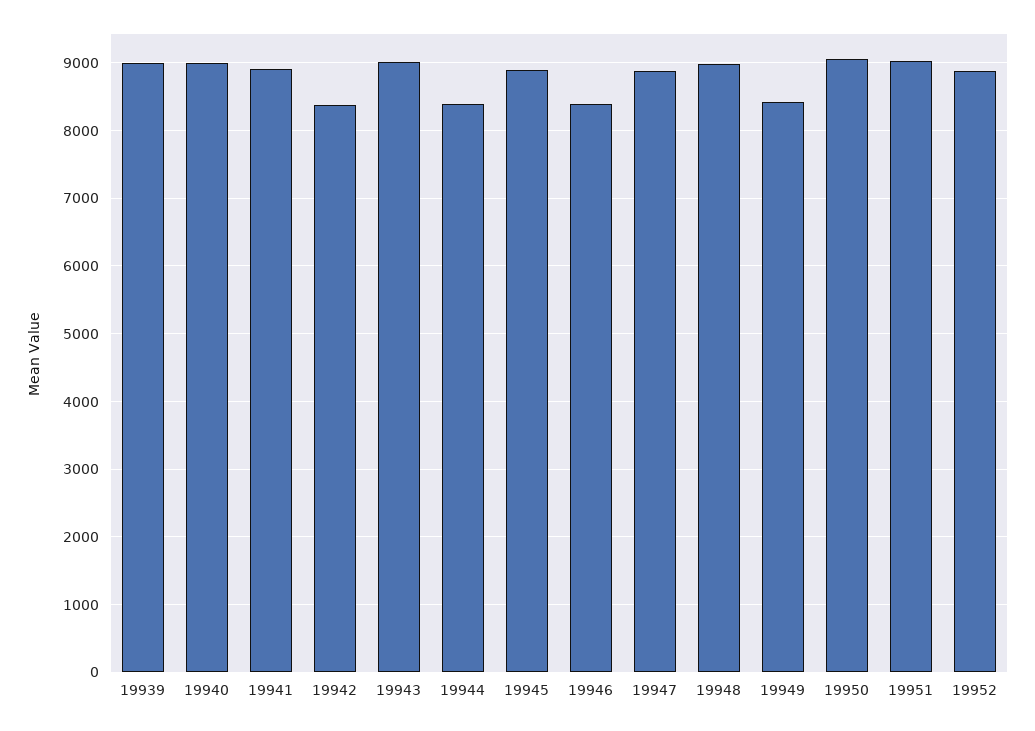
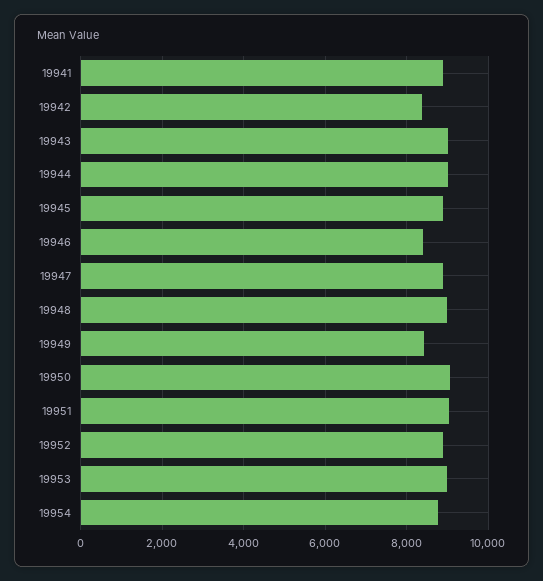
19939: 9000 -> none
19940: 9000 -> none
19944: 8400 -> 9000
19953: none -> 9000
19954: none -> 8800

